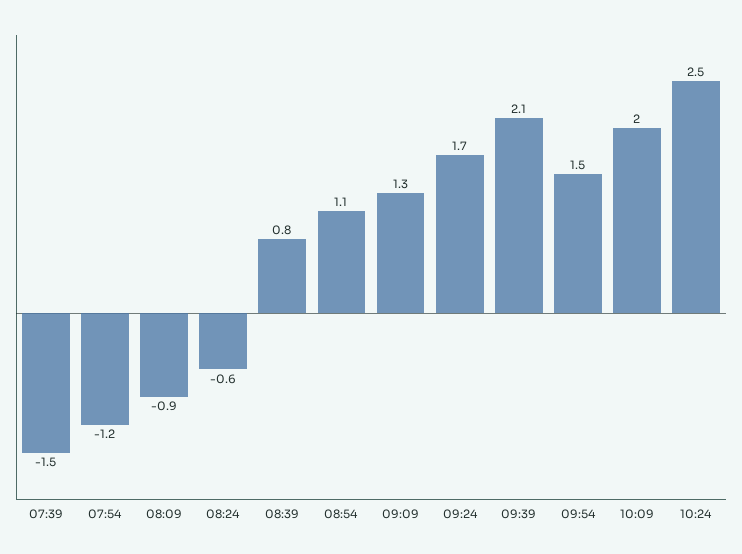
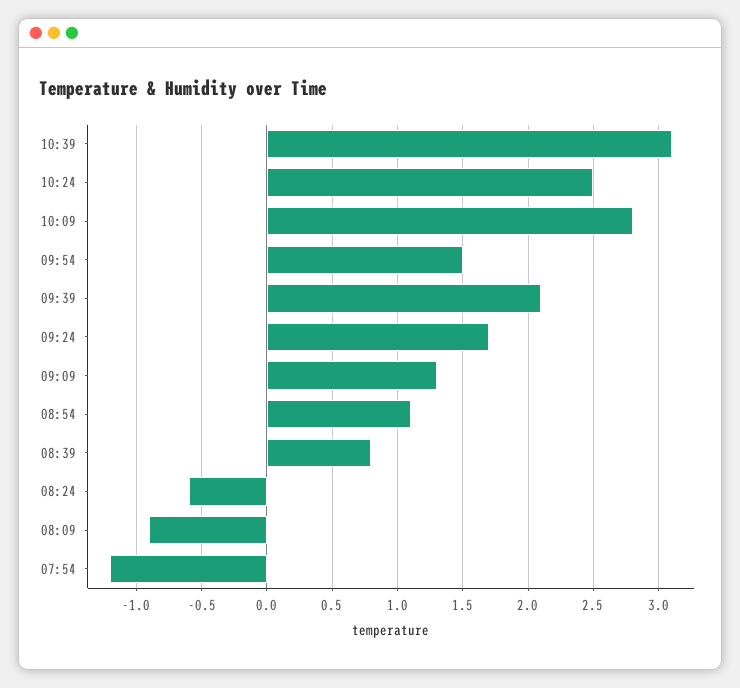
07:39: -1.5 -> none
10:09: 2 -> 2.8
10:39: none -> 3.1

